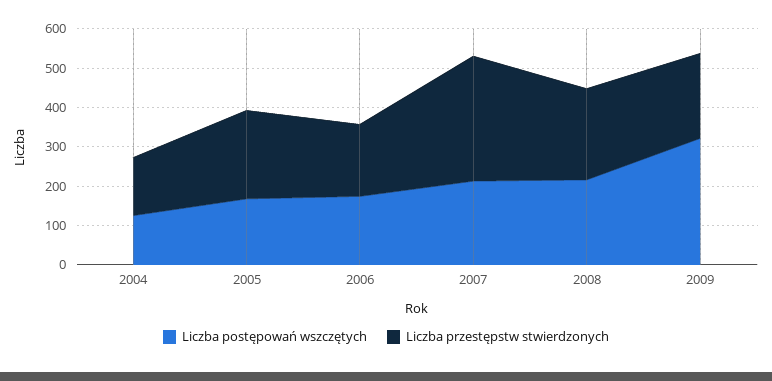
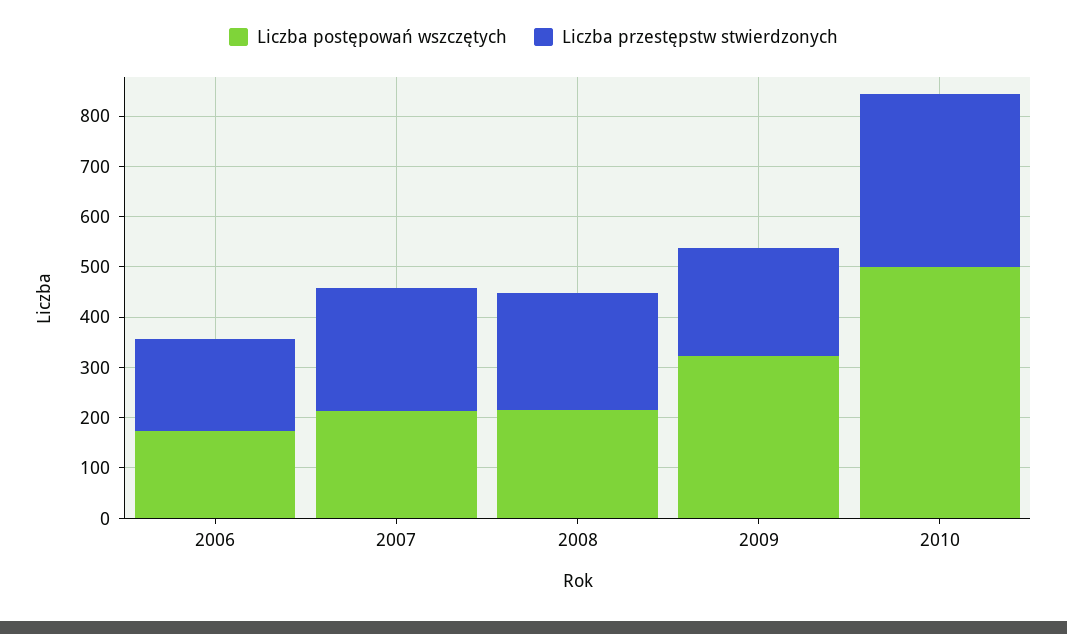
Liczba postępowań wszczętych, 2004: 125 -> none
Liczba przestępstw stwierdzonych, 2004: 150 -> none
Liczba postępowań wszczętych, 2005: 175 -> none
Liczba przestępstw stwierdzonych, 2005: 225 -> none
Liczba przestępstw stwierdzonych, 2007: 325 -> 240
Liczba postępowań wszczętych, 2010: none -> 500
Liczba przestępstw stwierdzonych, 2010: none -> 340

